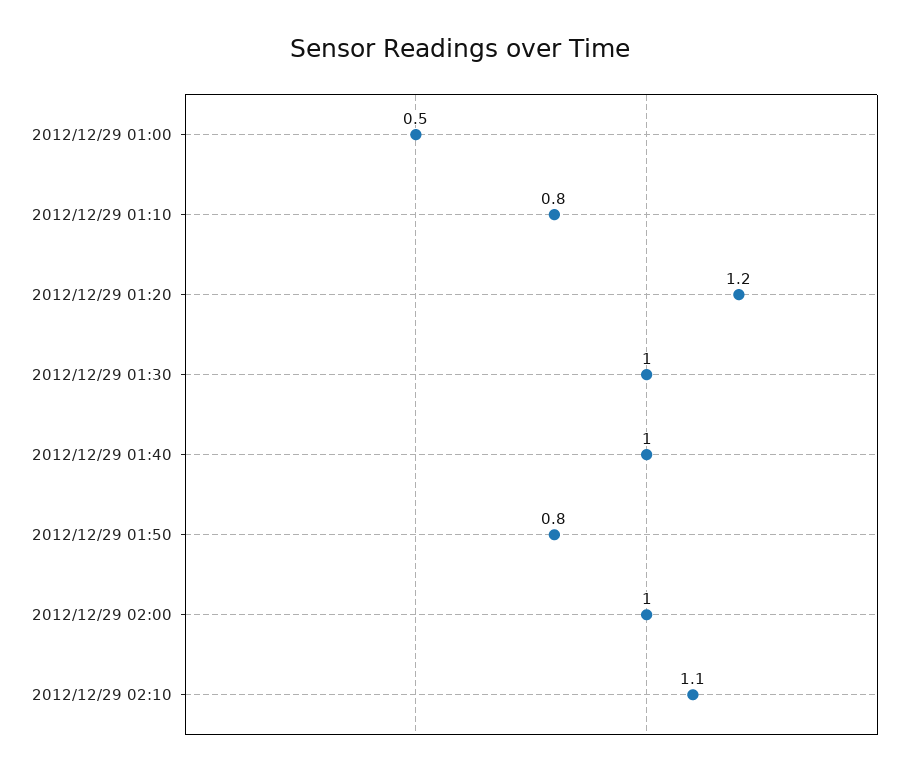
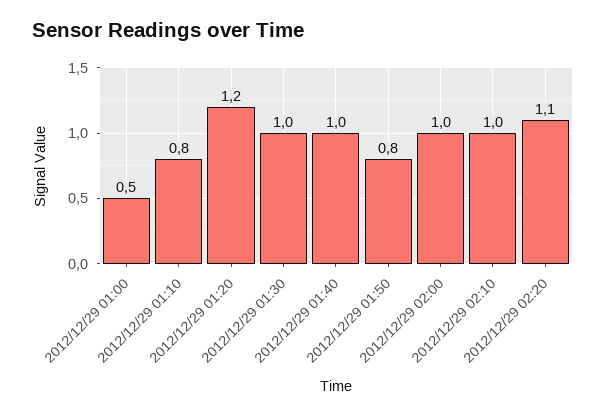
2012/12/29 02:10: 1.1 -> 1
2012/12/29 02:20: none -> 1.1

